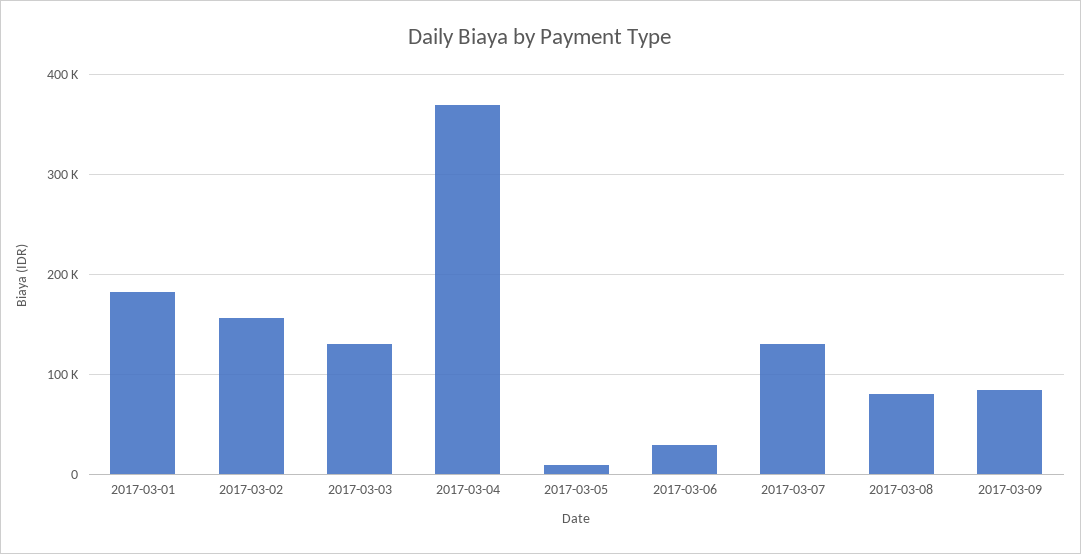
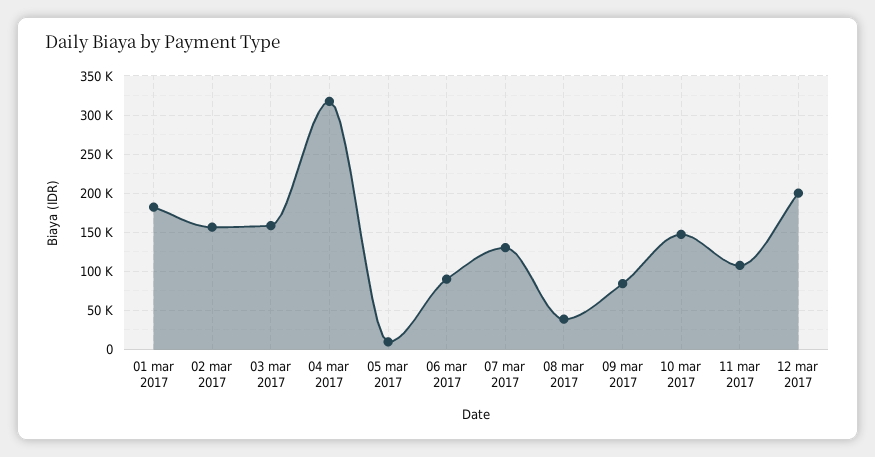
2017-03-03: 130000 -> 160000
2017-03-04: 370000 -> 320000
2017-03-06: 30000 -> 90000
2017-03-08: 80000 -> 40000
10 mar 2017: none -> 150000
11 mar 2017: none -> 110000
12 mar 2017: none -> 200000

